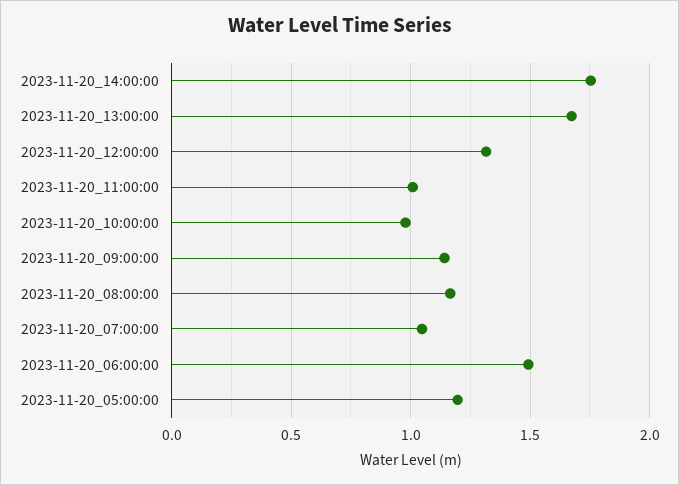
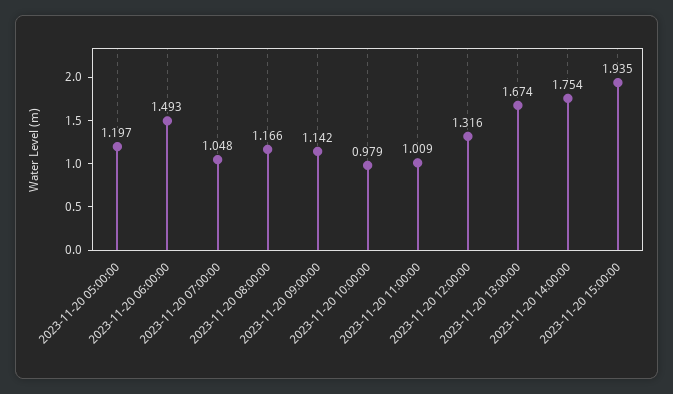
2023-11-20 15:00:00: none -> 1.935

